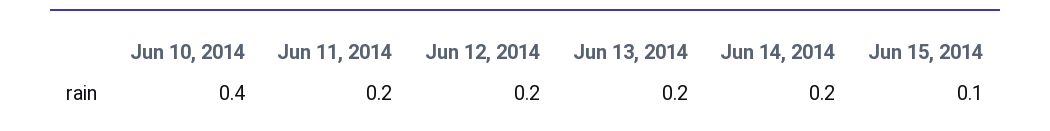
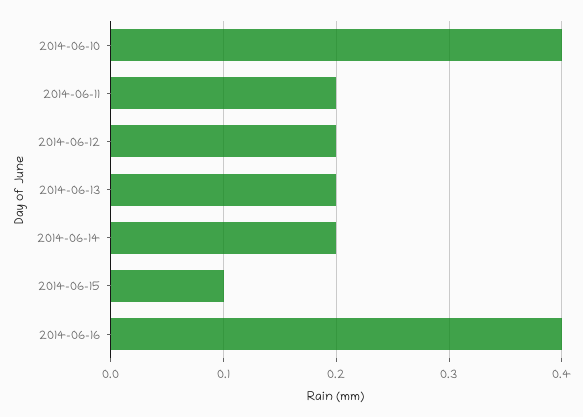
2014-06-16: none -> 0.4

